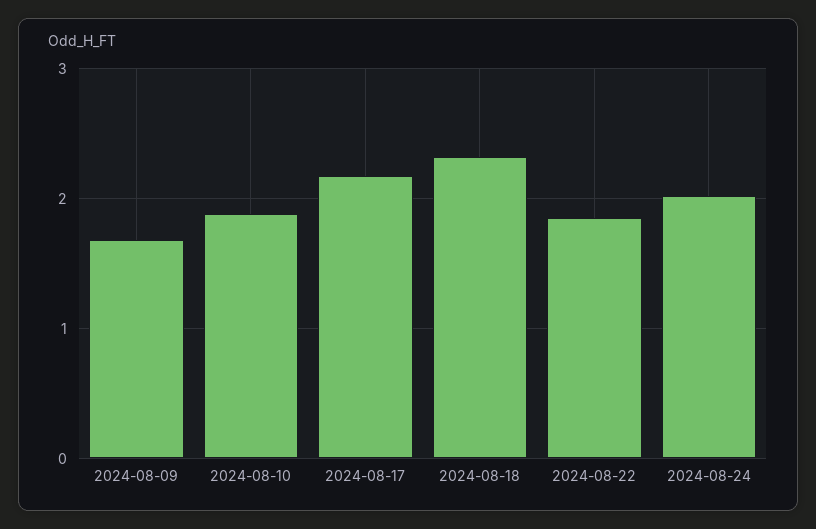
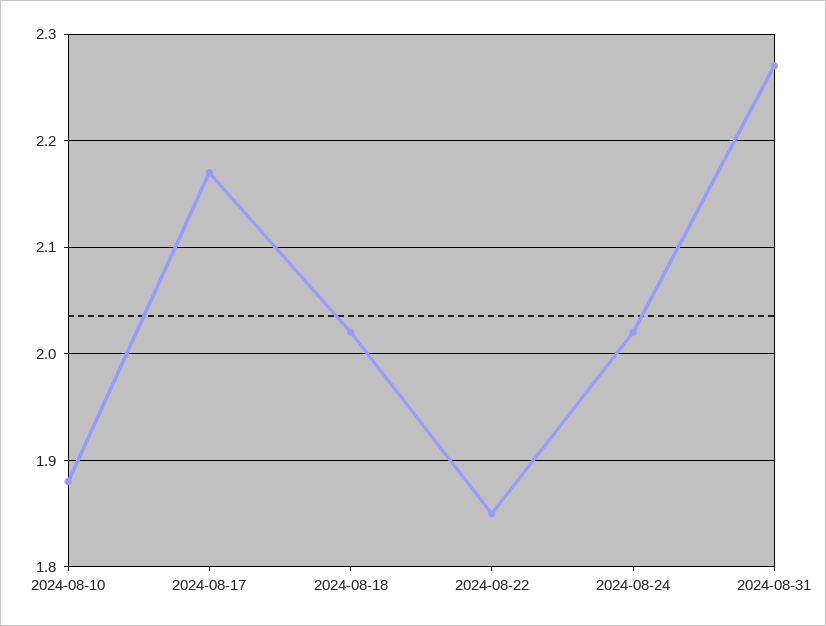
2024-08-09: 1.7 -> none
2024-08-18: 2.3 -> 2.02
2024-08-31: none -> 2.27

